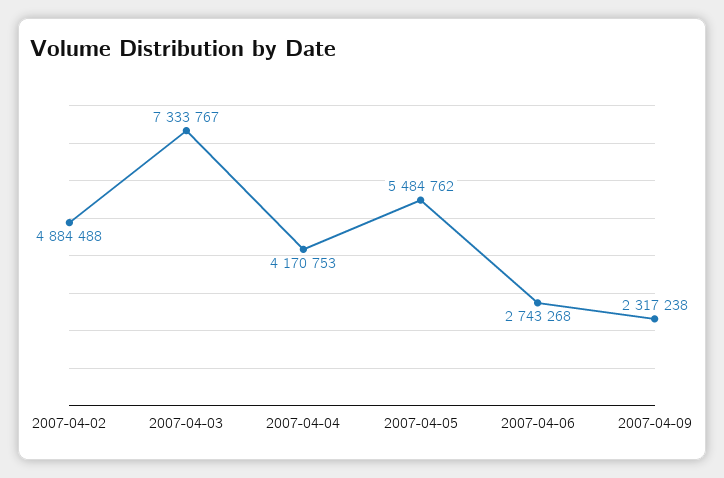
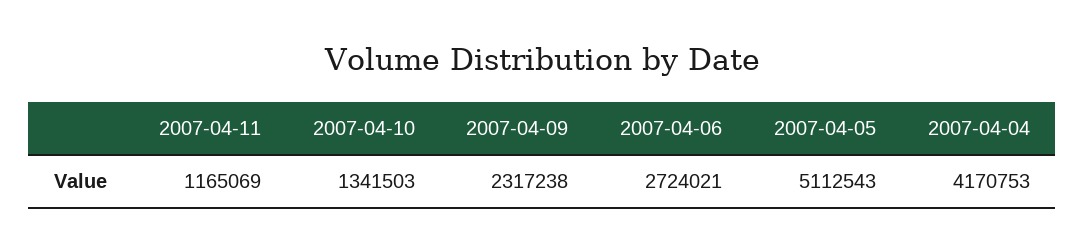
2007-04-02: 4884488 -> none
2007-04-03: 7333767 -> none
2007-04-05: 5484762 -> 5112543
2007-04-06: 2743268 -> 2724021
2007-04-11: none -> 1165069
2007-04-10: none -> 1341503

